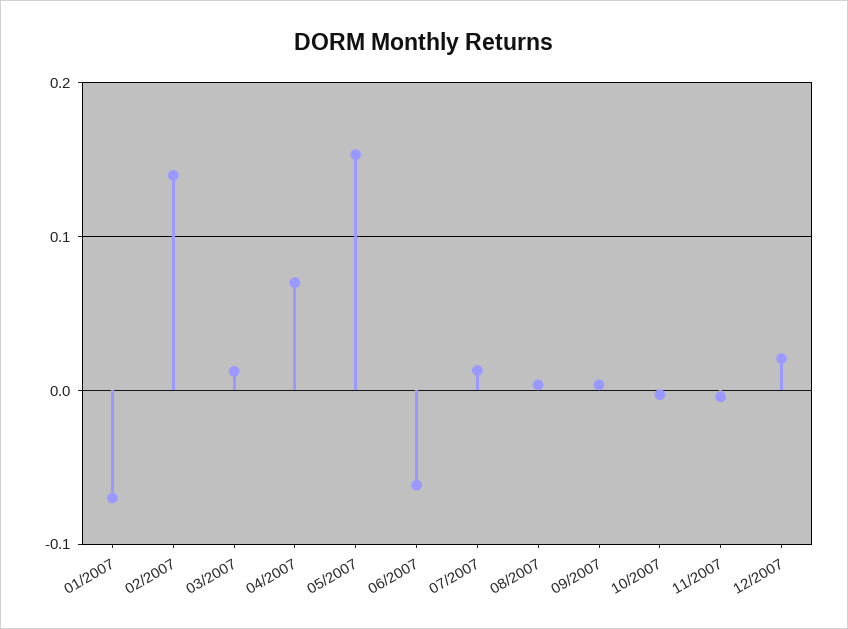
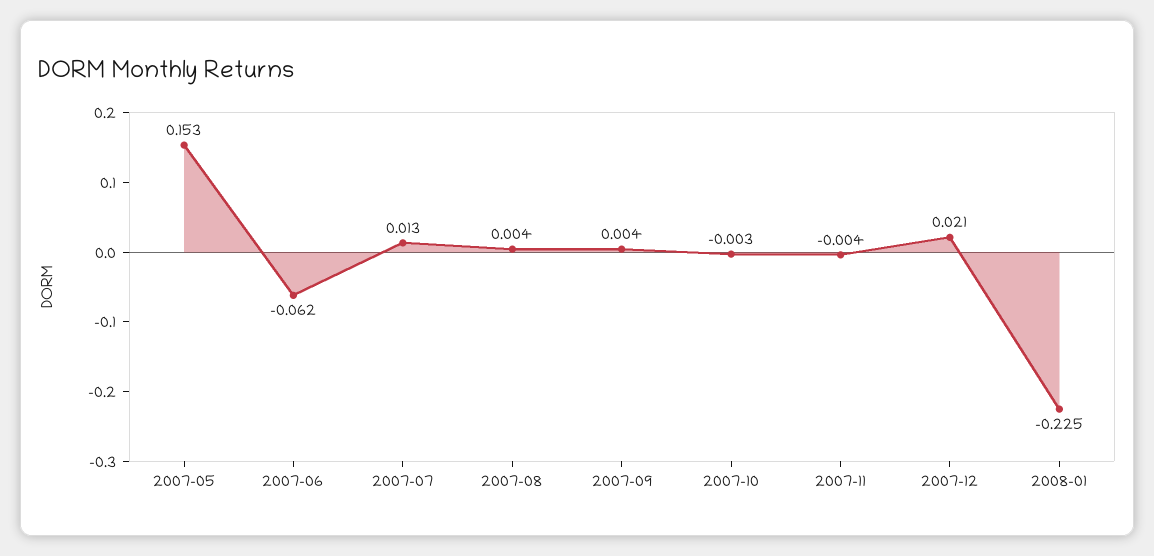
01/2007: -0.07 -> none
02/2007: 0.14 -> none
03/2007: 0.01 -> none
04/2007: 0.07 -> none
2008-01: none -> -0.225

